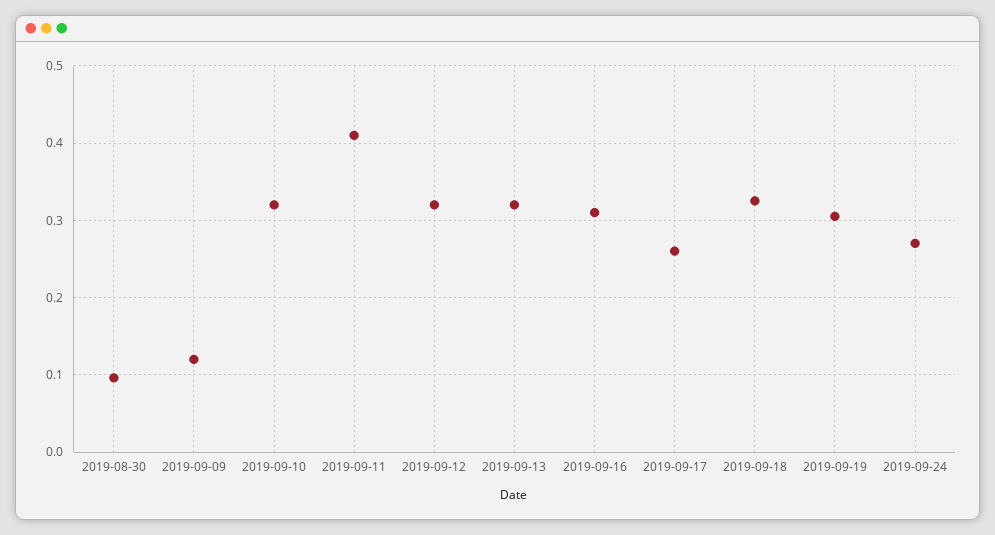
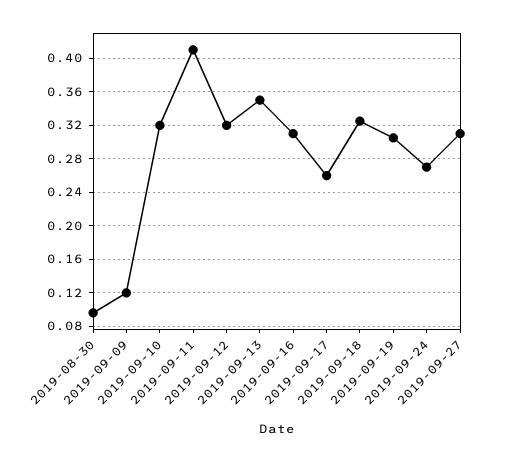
2019-09-13: 0.32 -> 0.35
2019-09-27: none -> 0.31

